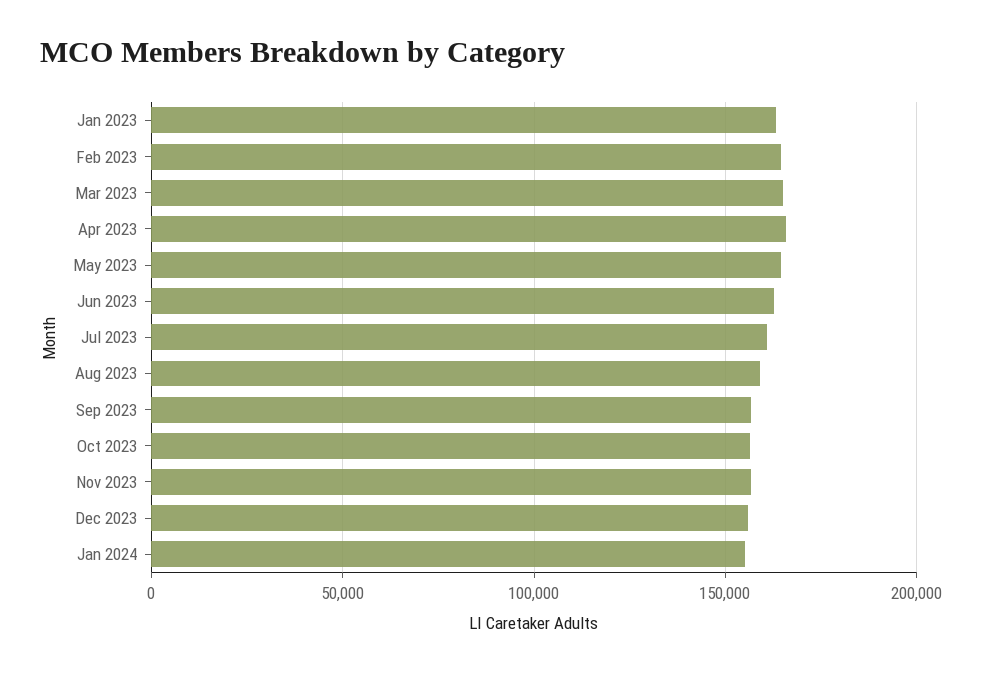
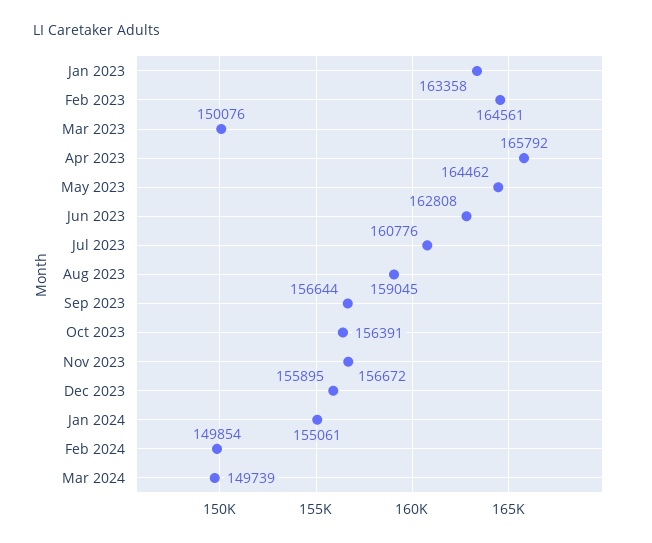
Mar 2023: 165000 -> 150076
Feb 2024: none -> 149854
Mar 2024: none -> 149739

